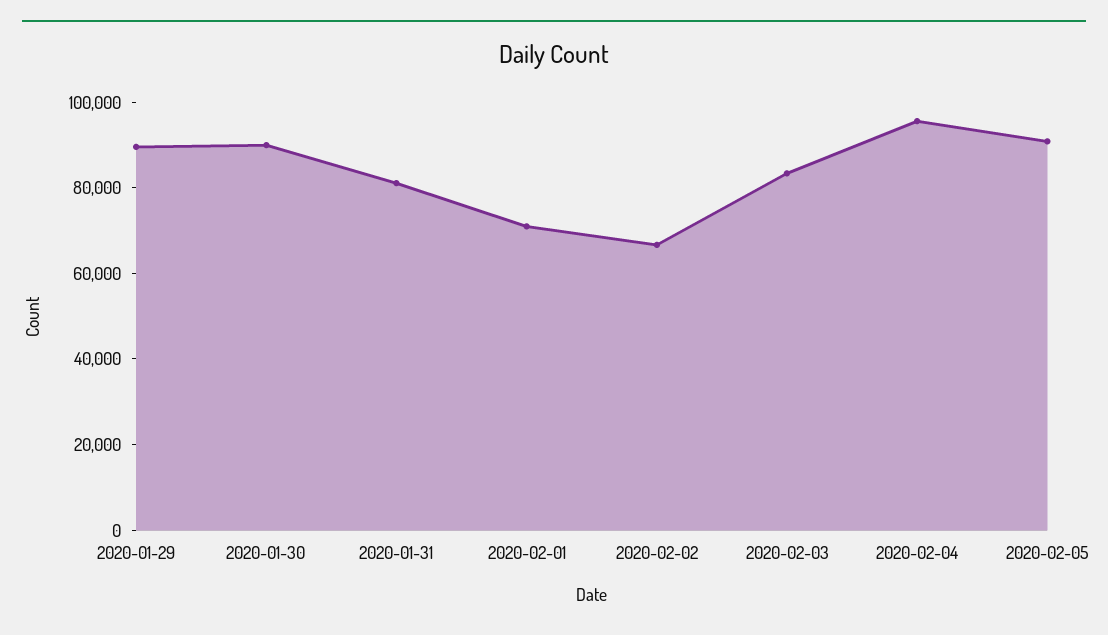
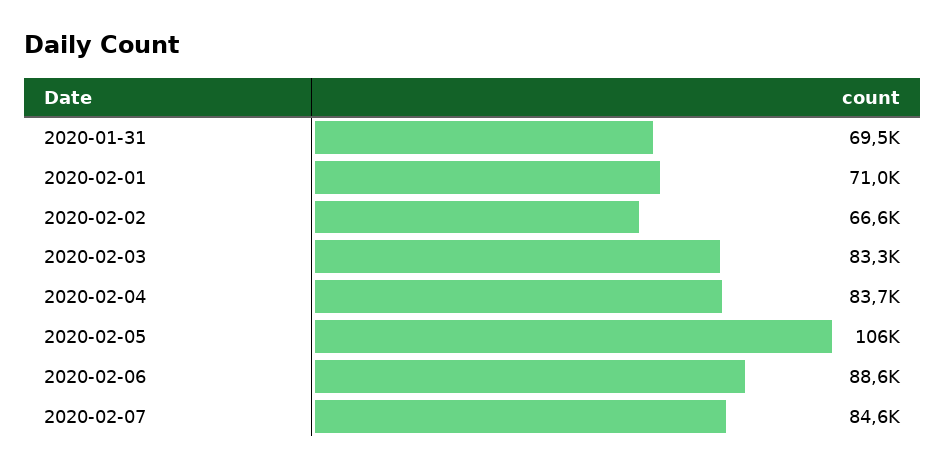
2020-01-29: 90000 -> none
2020-01-30: 90000 -> none
2020-01-31: 80000 -> 69500
2020-02-04: 95000 -> 83700
2020-02-05: 90000 -> 106000
2020-02-06: none -> 88600
2020-02-07: none -> 84600

